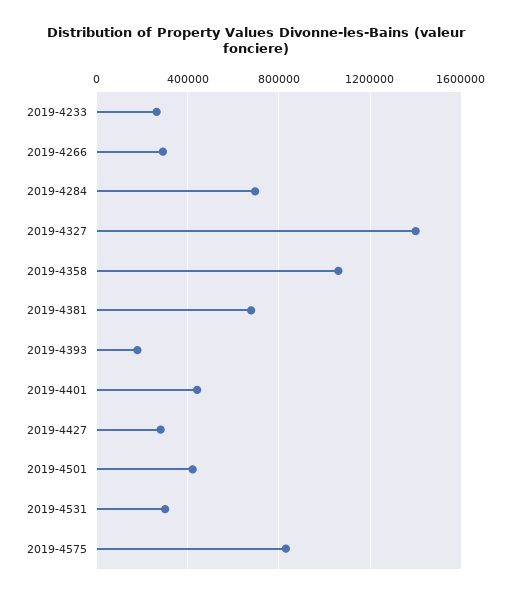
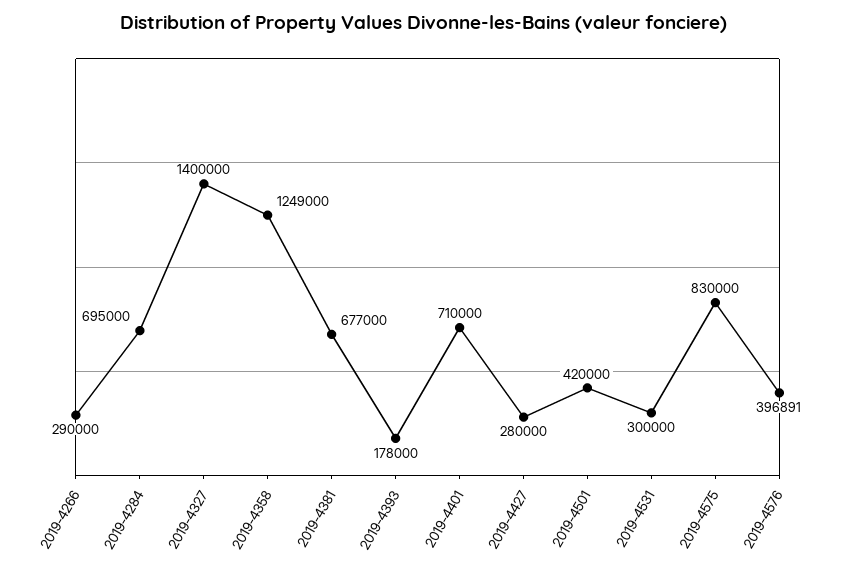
2019-4233: 250000 -> none
2019-4358: 1050000 -> 1249000
2019-4401: 450000 -> 710000
2019-4576: none -> 396891

